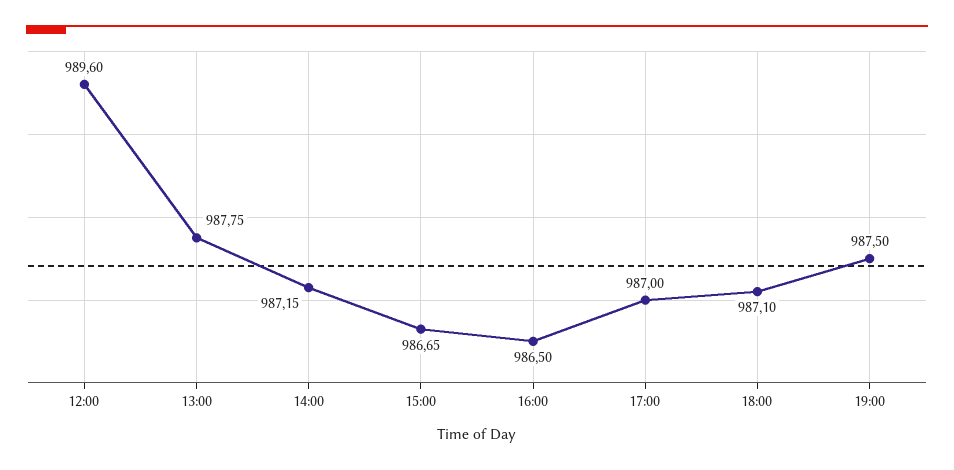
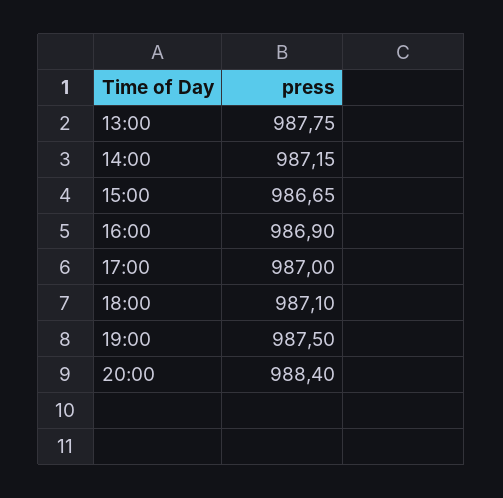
12:00: 989.6 -> none
16:00: 986.5 -> 986.9
20:00: none -> 988.4

